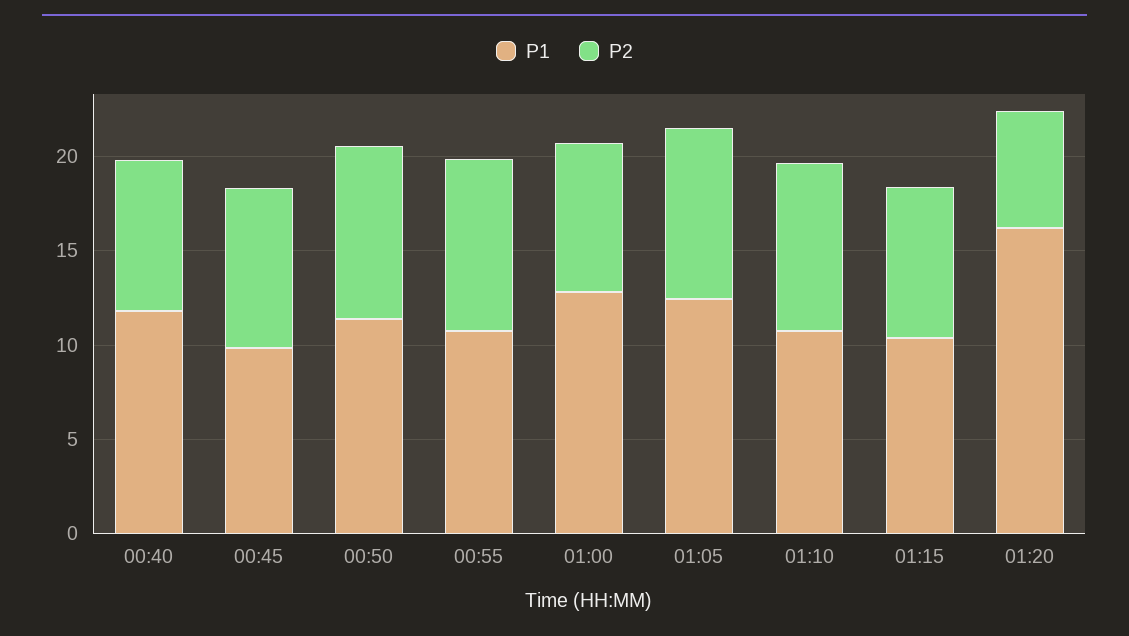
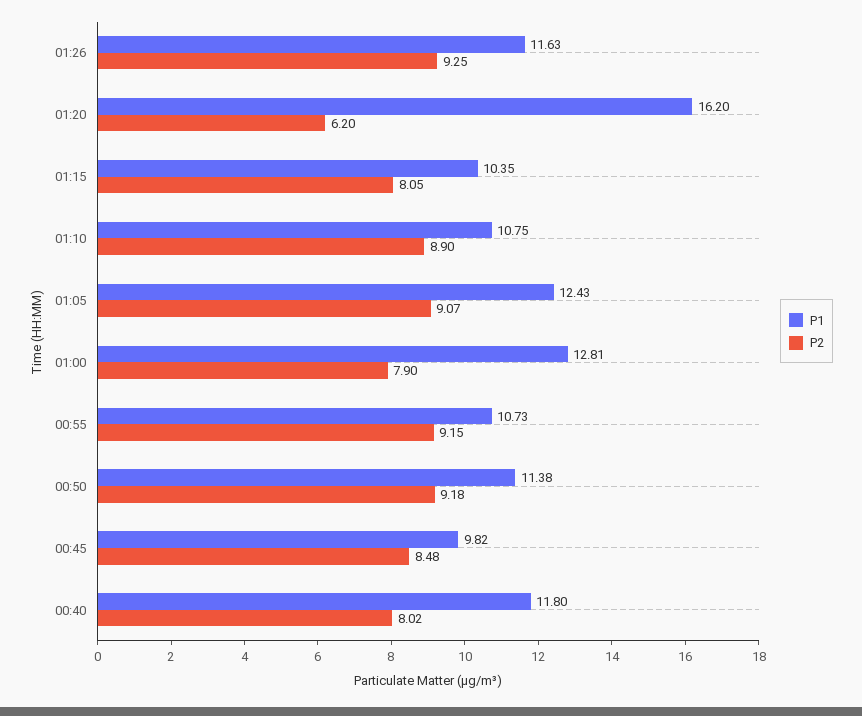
P1, 01:26: none -> 11.63
P2, 01:26: none -> 9.25

